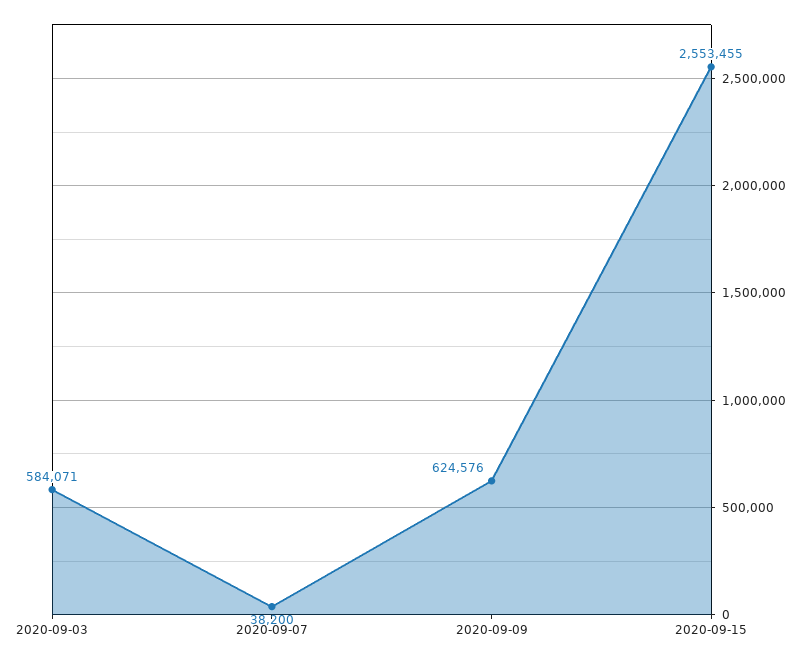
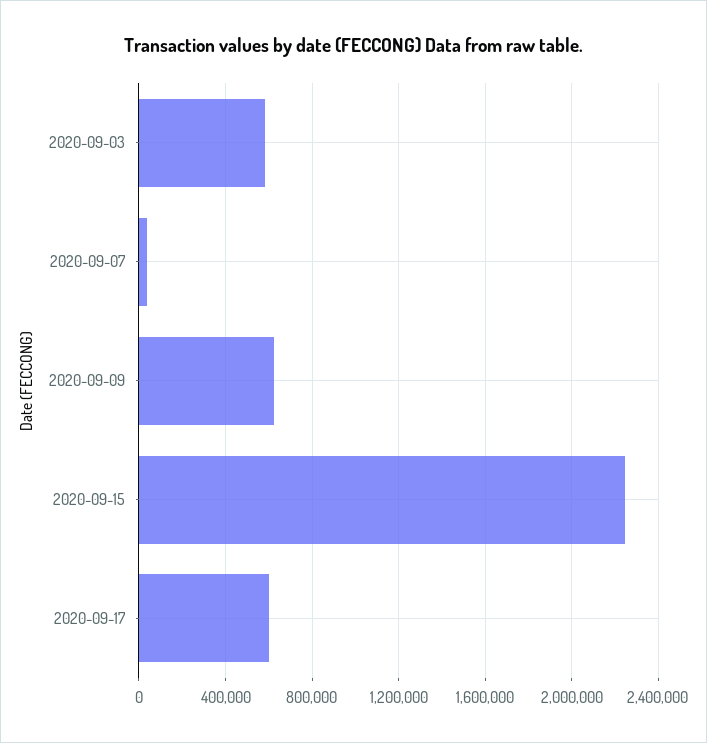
2020-09-15: 2553455 -> 2250000
2020-09-17: none -> 600000

